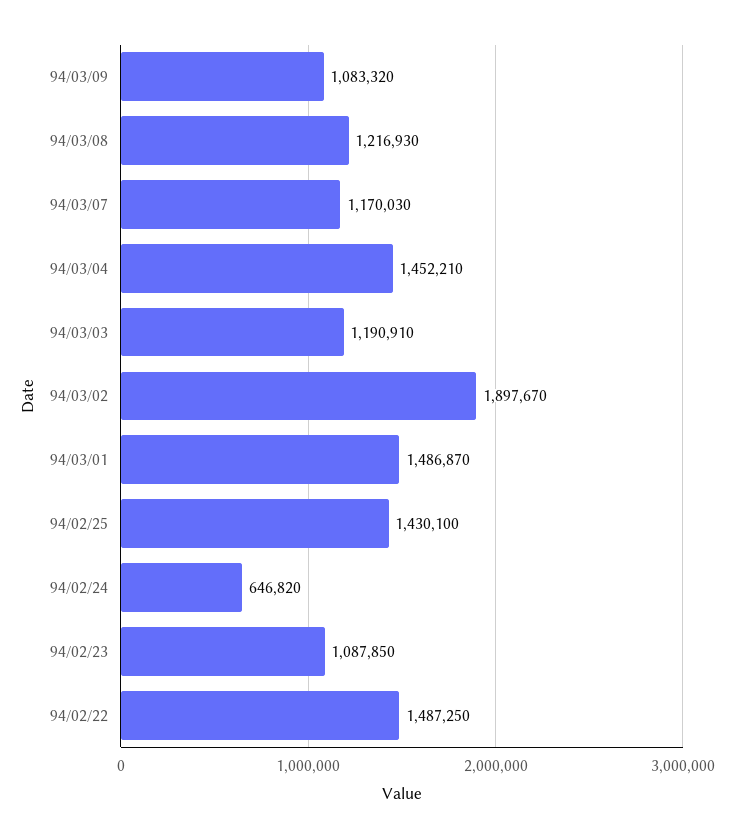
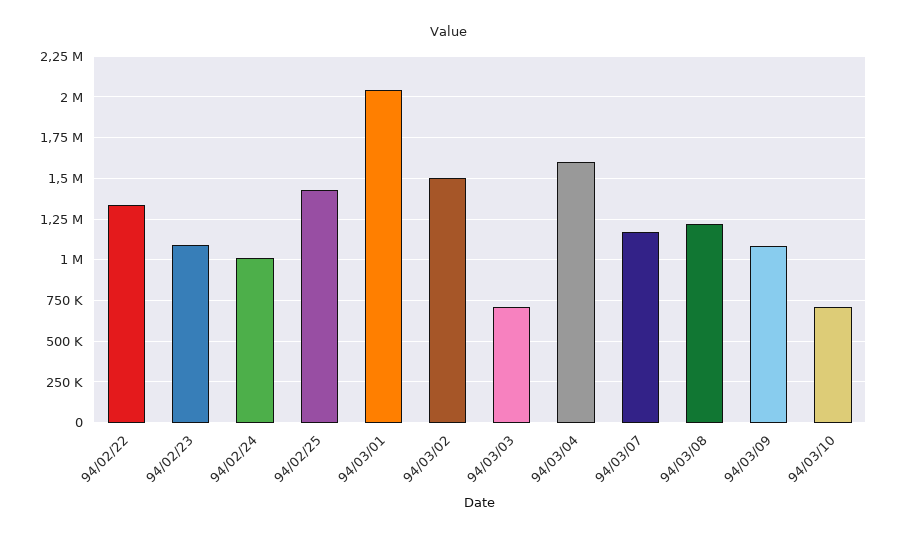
94/03/04: 1452210 -> 1600000
94/03/03: 1190910 -> 700000
94/03/02: 1897670 -> 1500000
94/03/01: 1486870 -> 2050000
94/02/24: 646820 -> 1000000
94/02/22: 1487250 -> 1350000
94/03/10: none -> 700000

